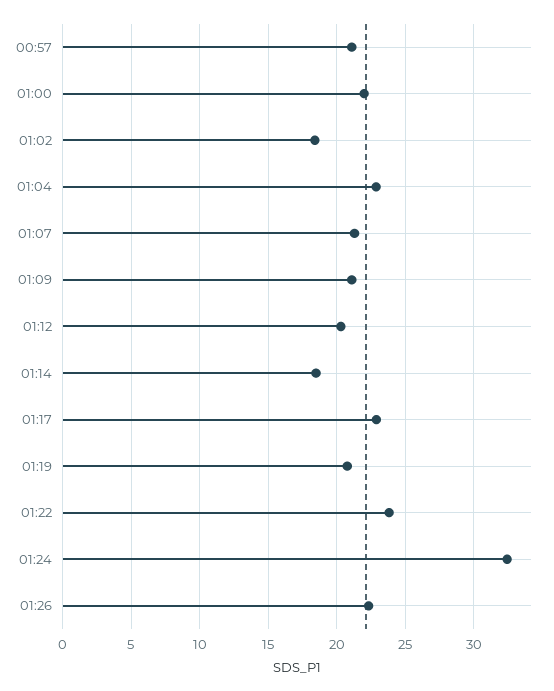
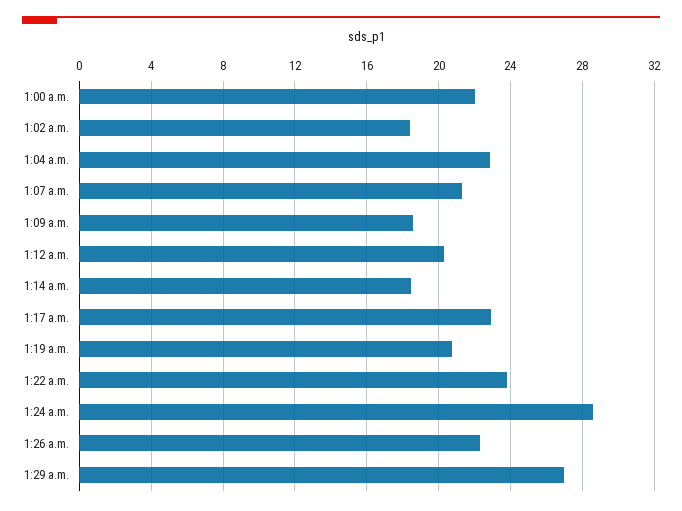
00:57: 21 -> none
01:09: 21 -> 18.5
01:24: 32.5 -> 28.5
1:29 a.m.: none -> 27

